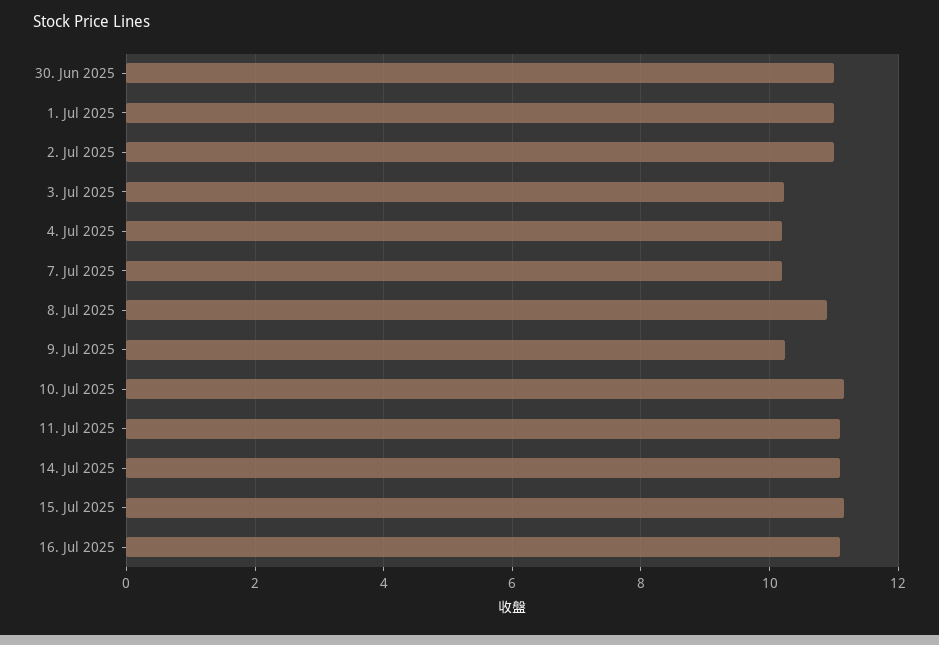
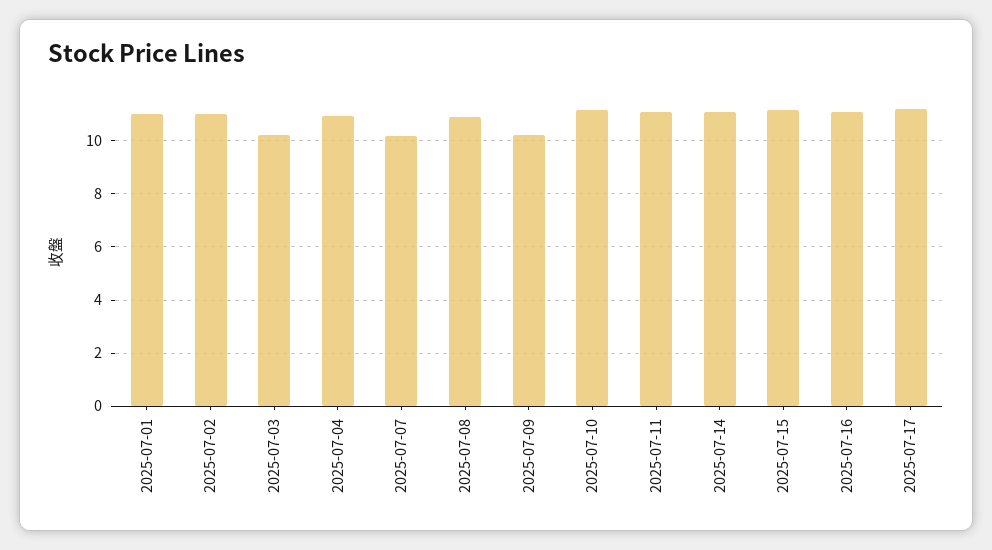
30. Jun 2025: 11 -> none
4. Jul 2025: 10.2 -> 11
2025-07-17: none -> 11.25

